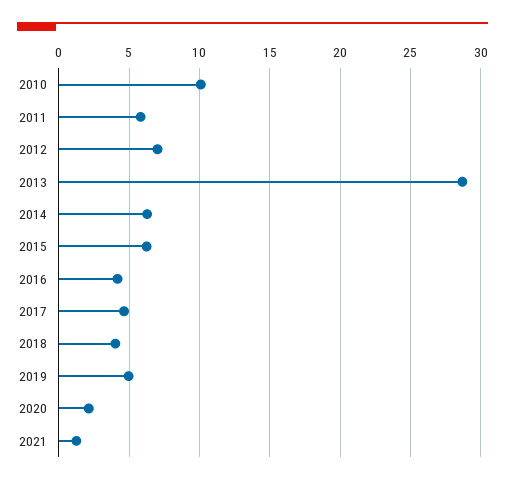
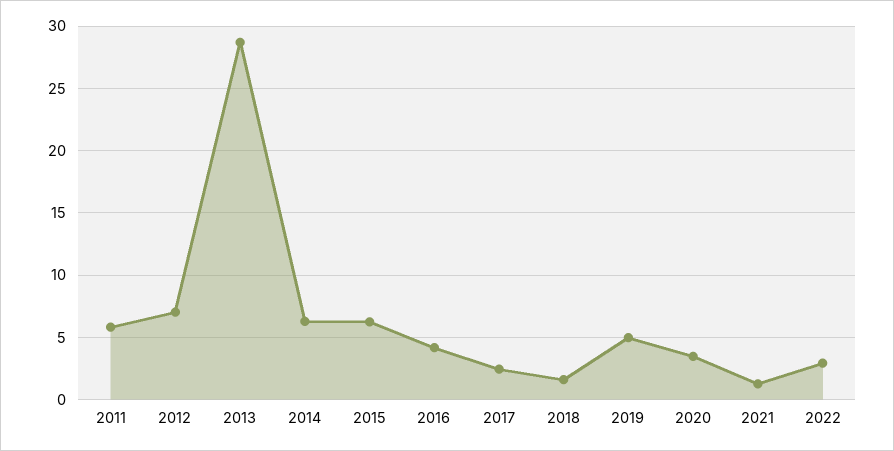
2010: 10 -> none
2017: 4.5 -> 2.5
2018: 4 -> 1.5
2020: 2 -> 3.5
2022: none -> 3

